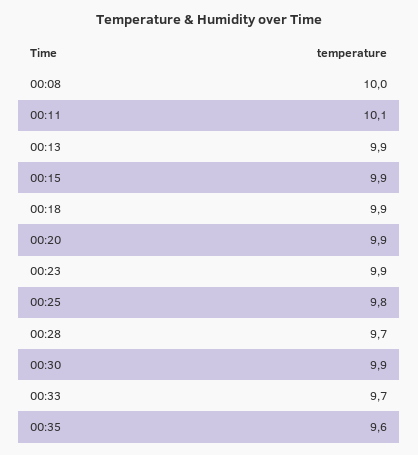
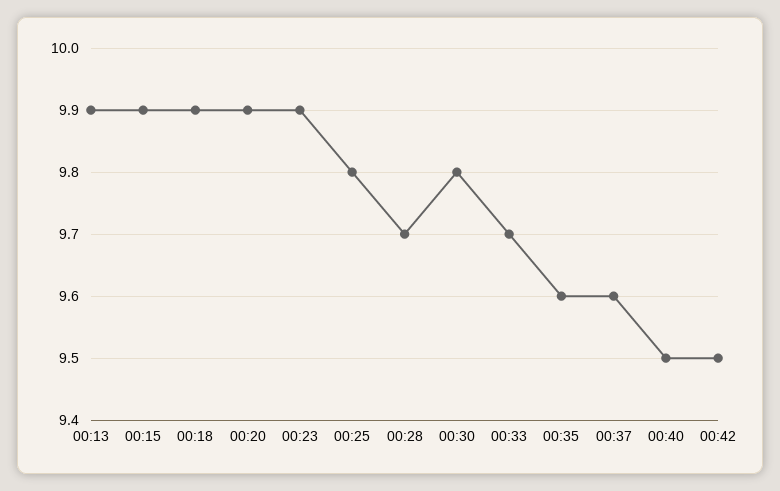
00:08: 10 -> none
00:11: 10.1 -> none
00:30: 9.9 -> 9.8
00:37: none -> 9.6
00:40: none -> 9.5
00:42: none -> 9.5

